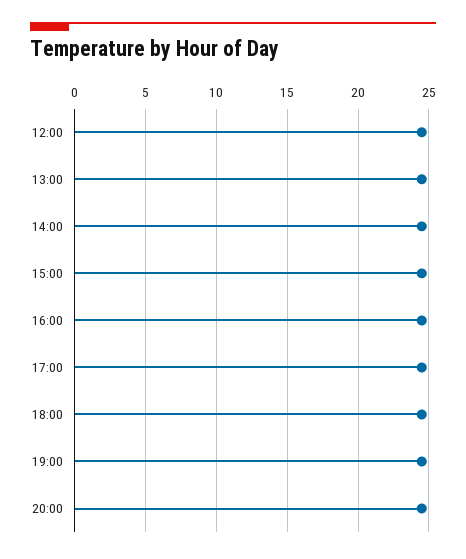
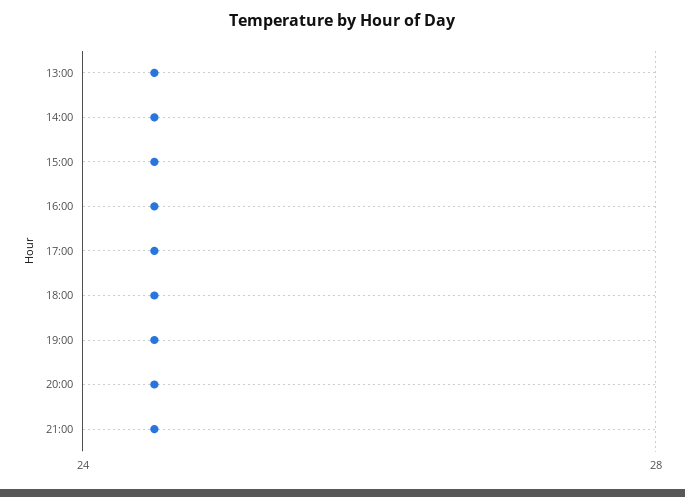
12:00: 24.5 -> none
21:00: none -> 24.5

